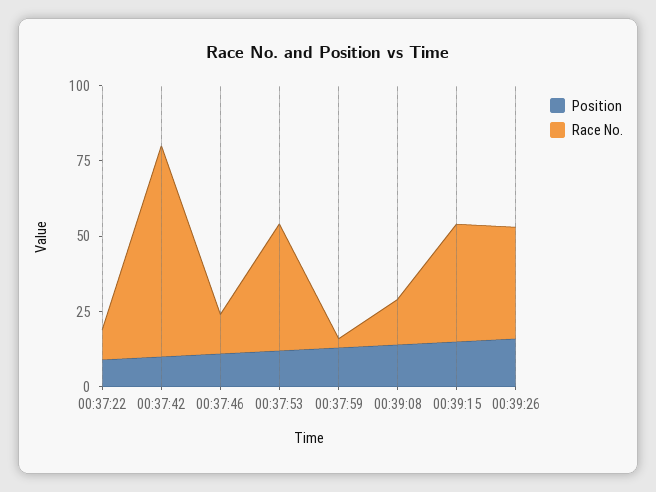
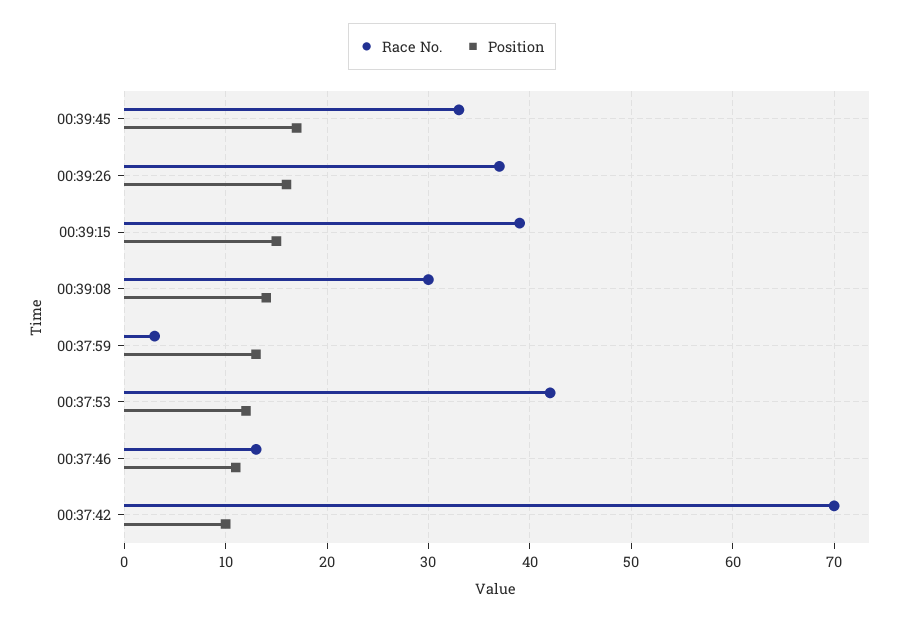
Position, 00:37:22: 10 -> none
Race No., 00:37:22: 10 -> none
Race No., 00:39:08: 15 -> 30
Race No., 00:39:45: none -> 33
Position, 00:39:45: none -> 17

